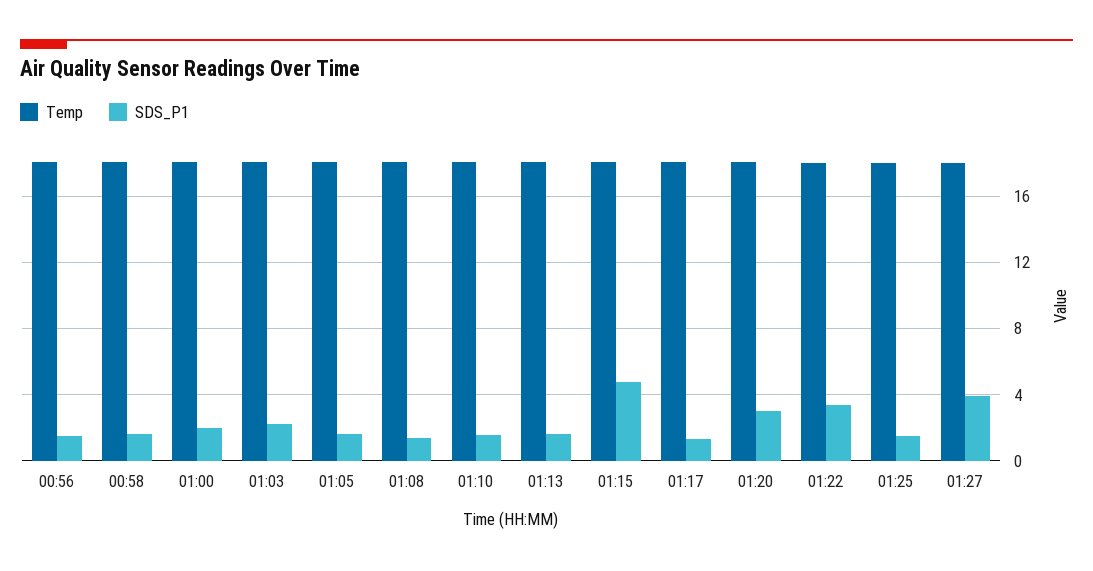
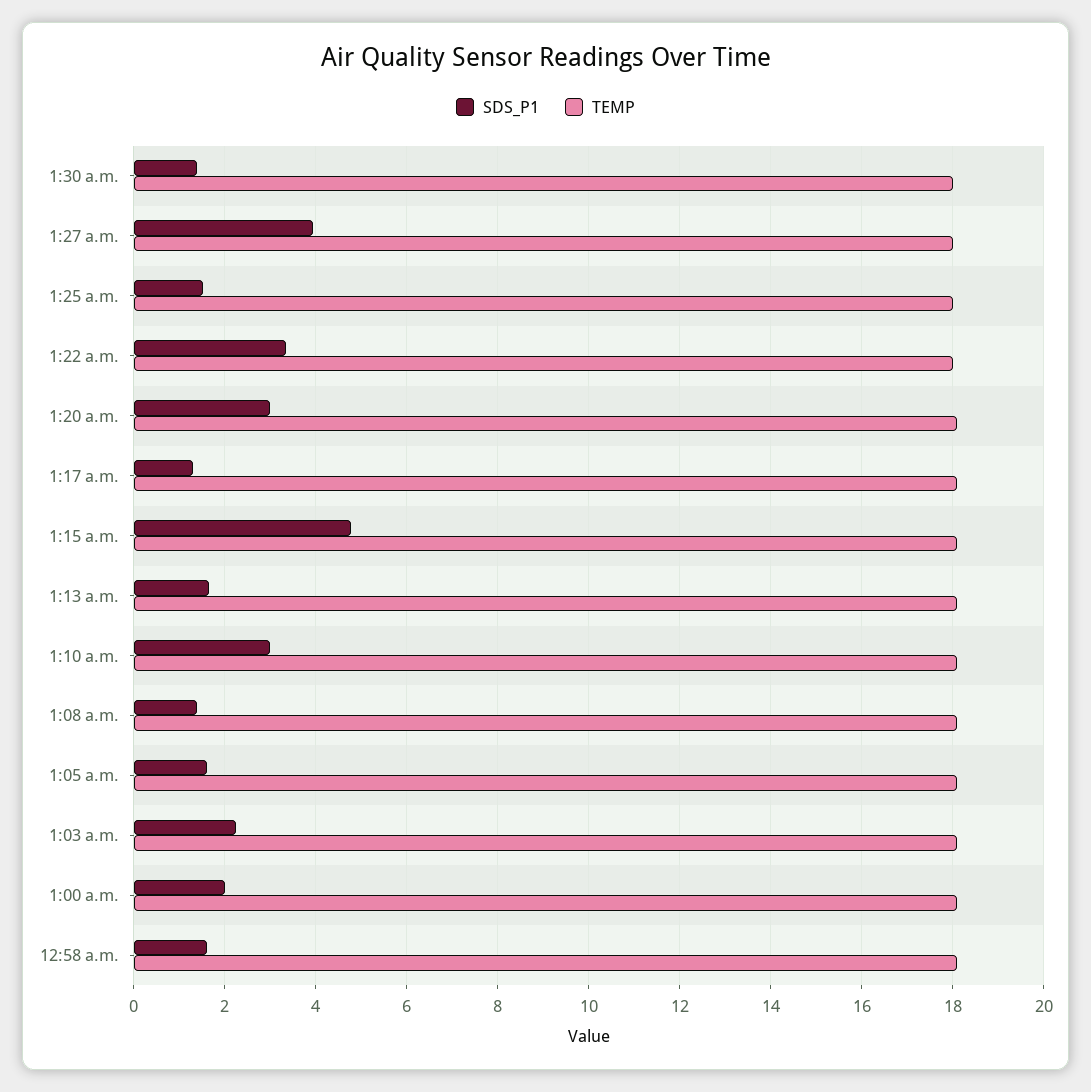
Temp, 00:56: 18 -> none
SDS_P1, 00:56: 1.5 -> none
SDS_P1, 01:10: 1.5 -> 3
SDS_P1, 1:30 a.m.: none -> 1.4
Temp, 1:30 a.m.: none -> 18

